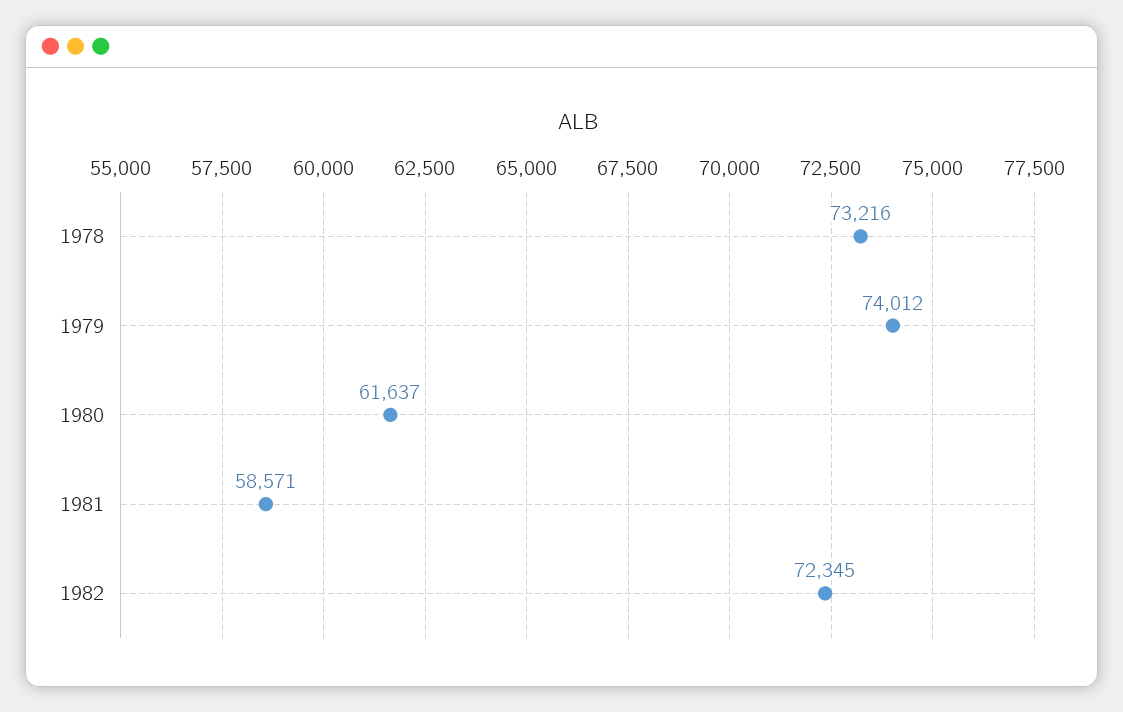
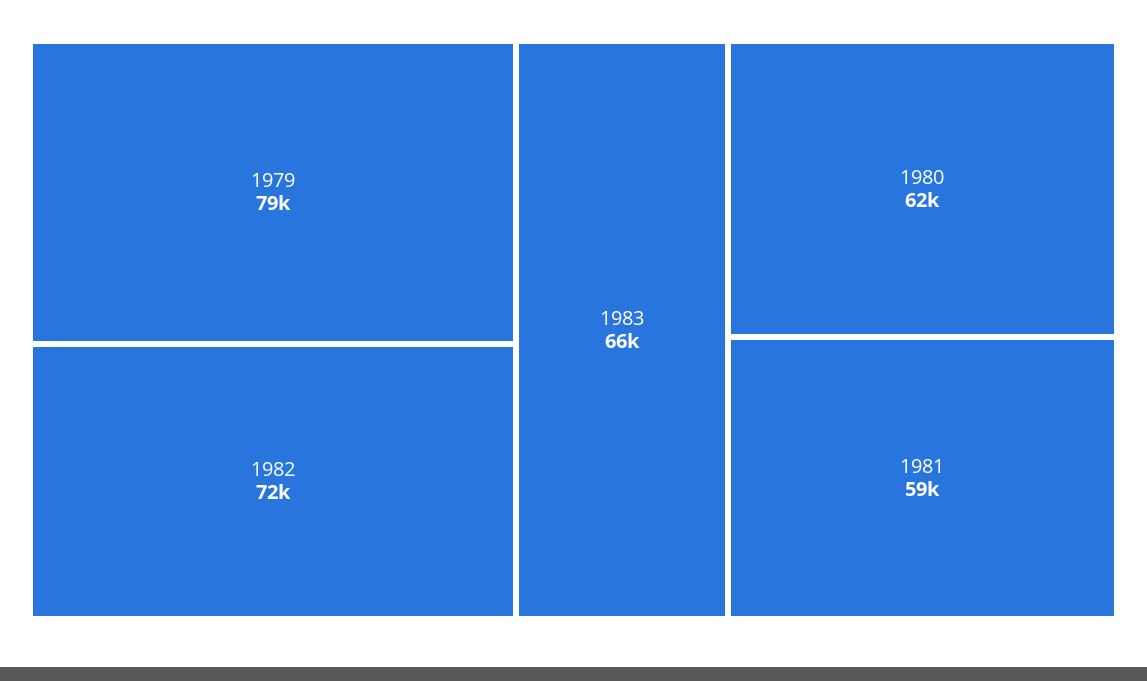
1978: 73216 -> none
1979: 74012 -> 79000
1983: none -> 66000

